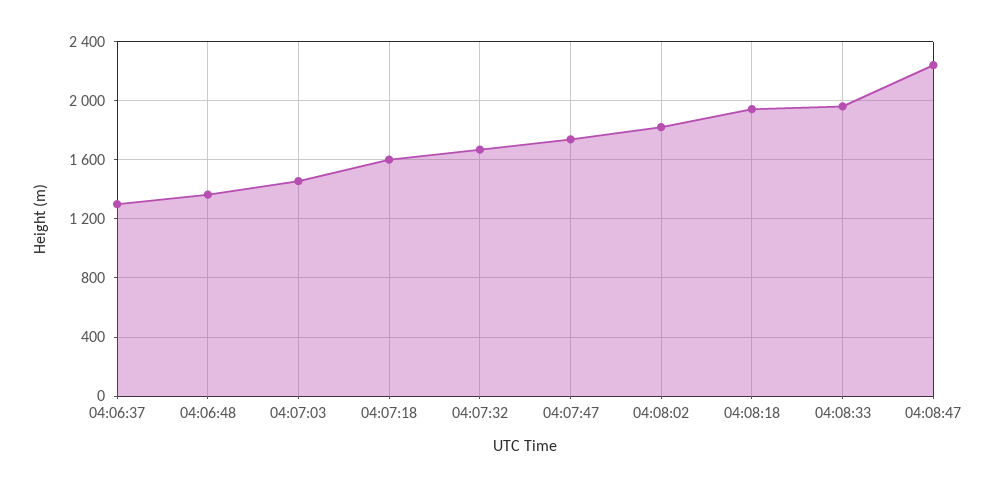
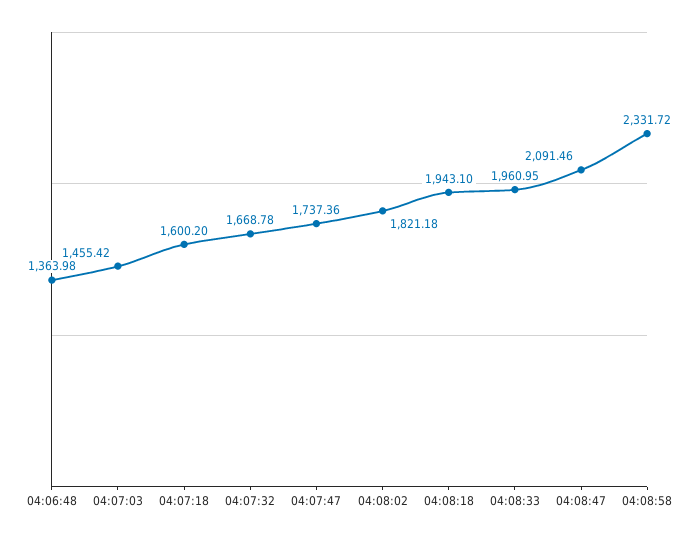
04:06:37: 1300 -> none
04:08:47: 2250 -> 2091.46
04:08:58: none -> 2331.72

